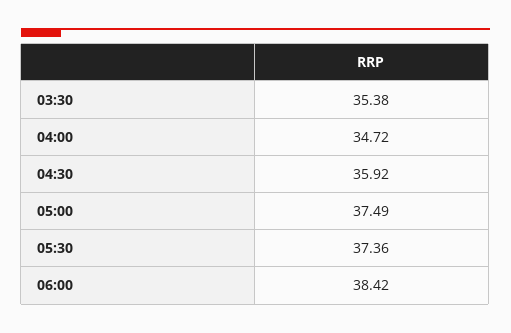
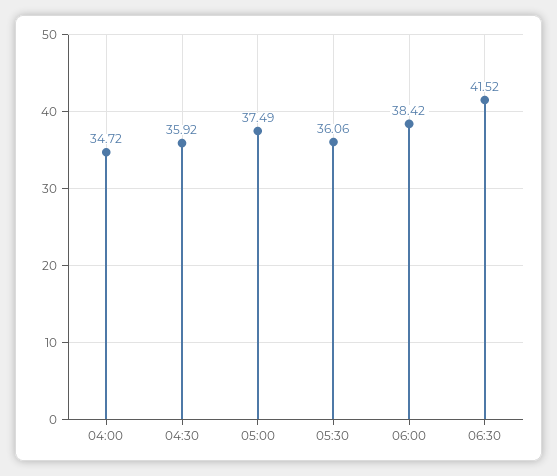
03:30: 35.38 -> none
05:30: 37.36 -> 36.06
06:30: none -> 41.52

